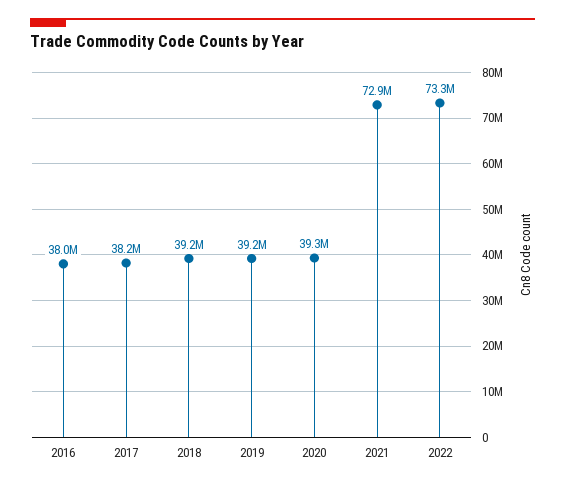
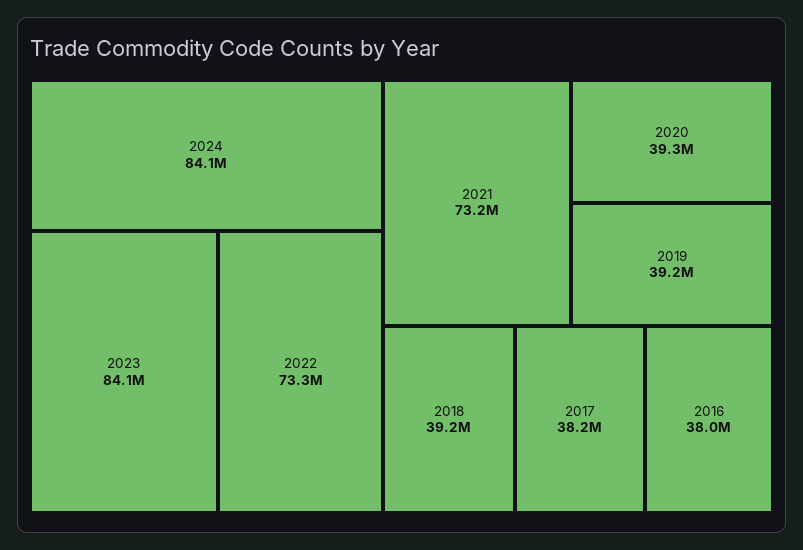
2021: 72900000 -> 73200000
2024: none -> 84100000
2023: none -> 84100000

